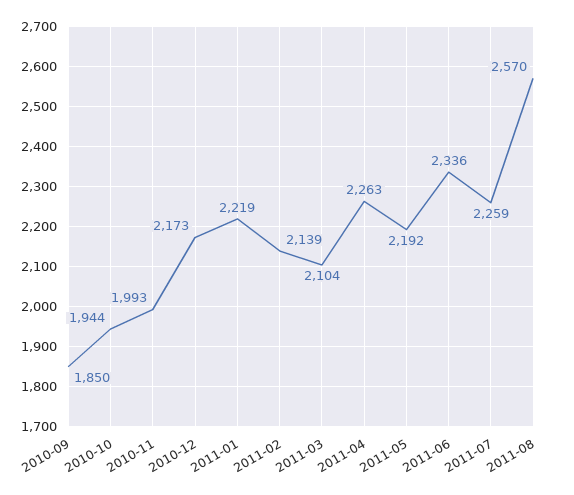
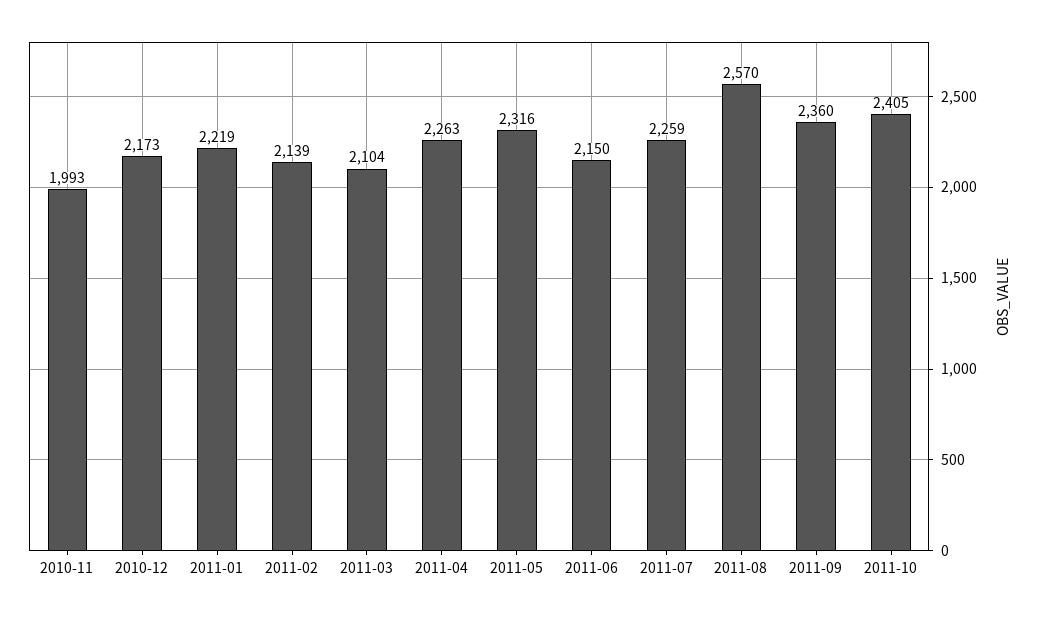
2010-09: 1850 -> none
2010-10: 1944 -> none
2011-05: 2192 -> 2316
2011-06: 2336 -> 2150
2011-09: none -> 2360
2011-10: none -> 2405

